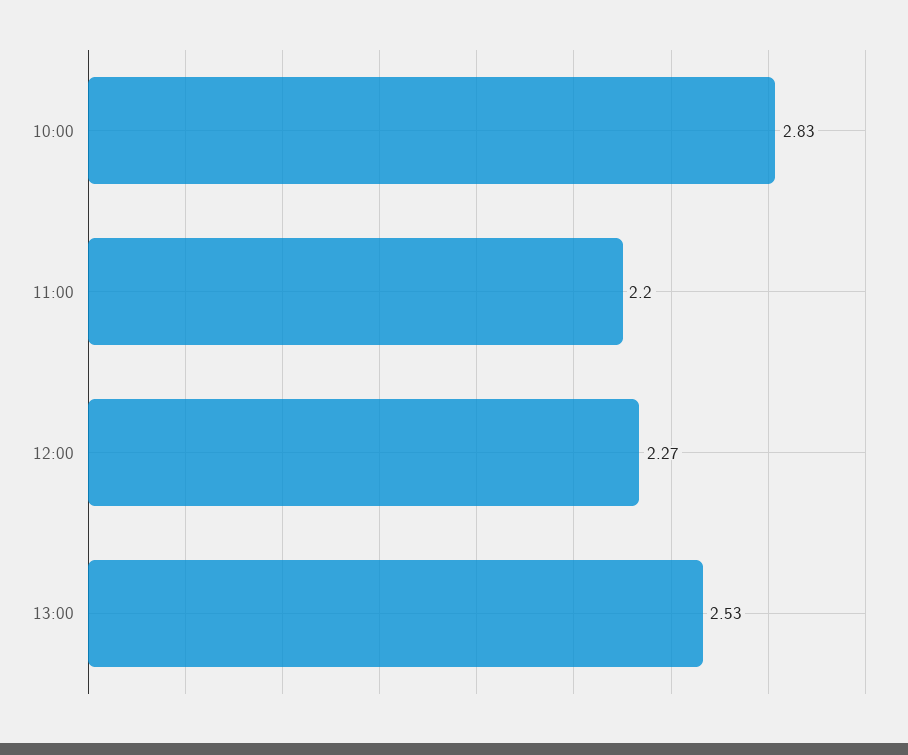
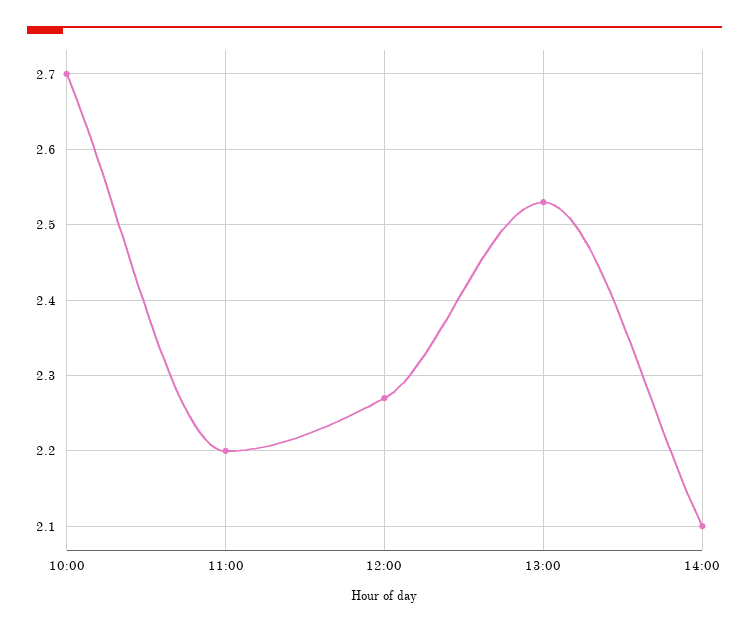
10:00: 2.83 -> 2.7
14:00: none -> 2.1

